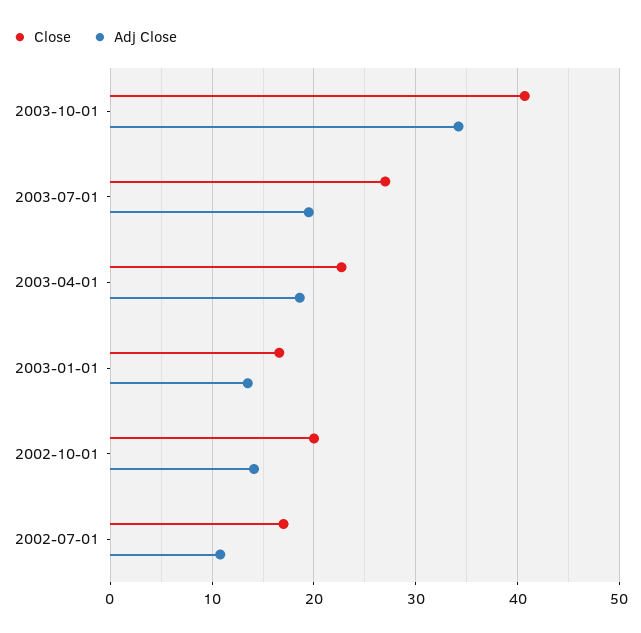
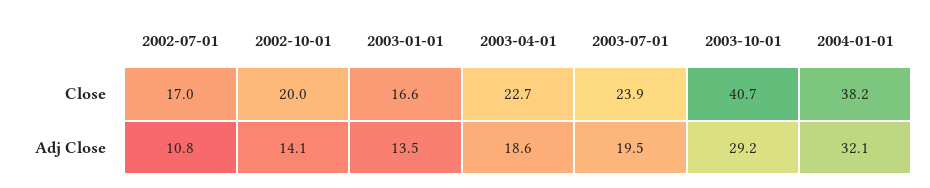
Adj Close, 2003-10-01: 34 -> 29.2
Close, 2003-07-01: 27 -> 23.9
Close, 2004-01-01: none -> 38.2
Adj Close, 2004-01-01: none -> 32.1

